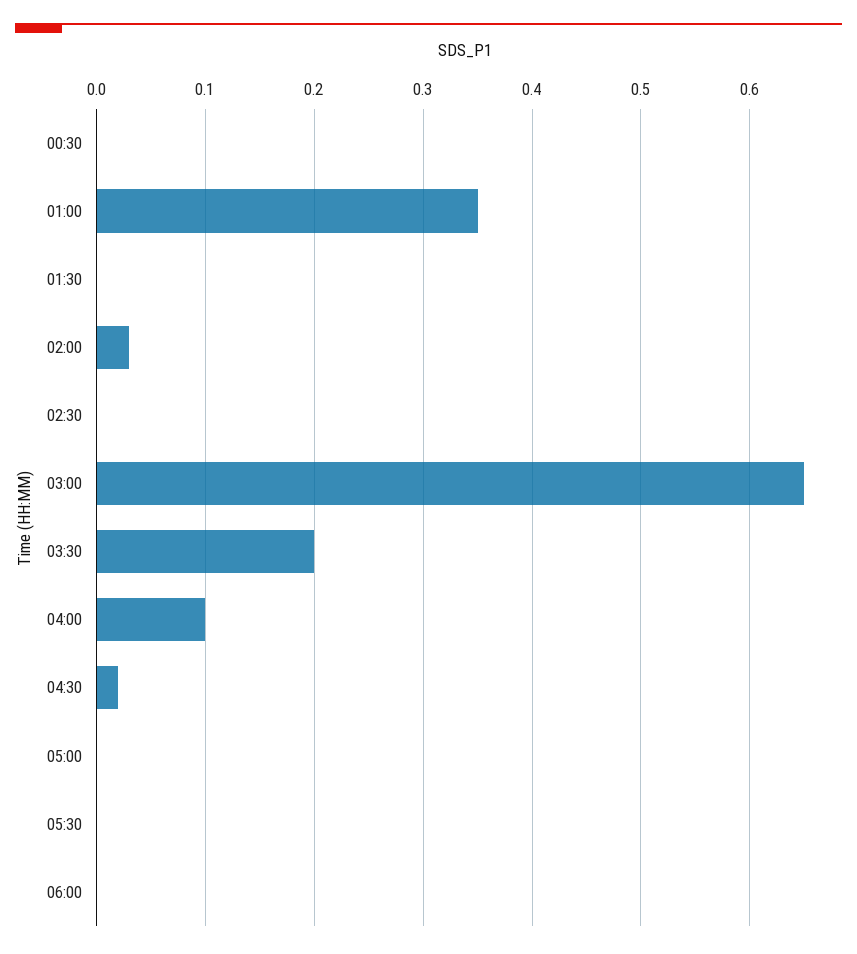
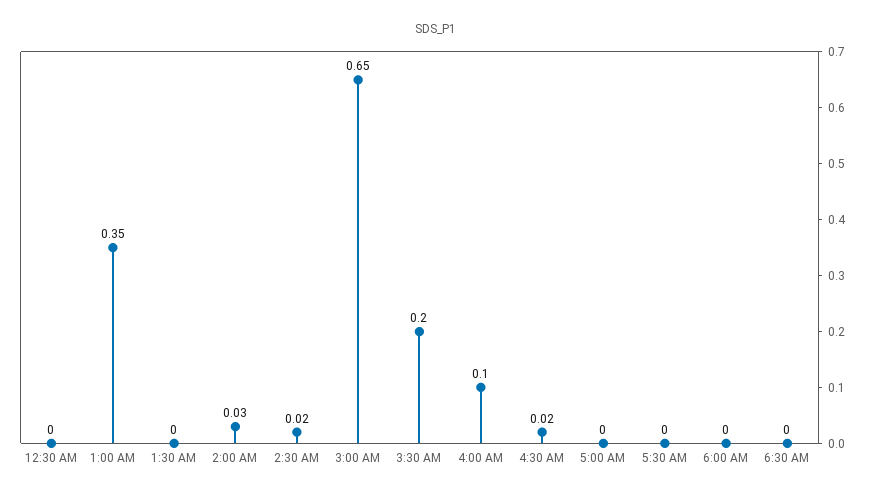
02:30: 0 -> 0.02
6:30 AM: none -> 0

